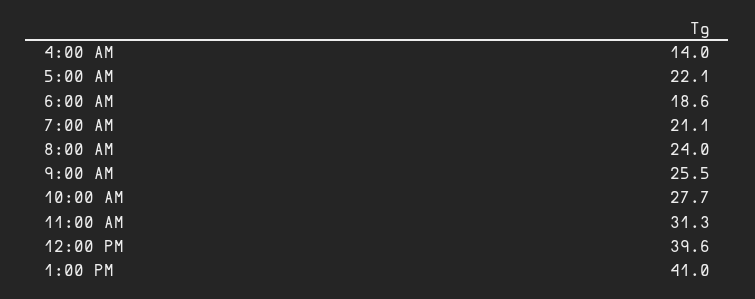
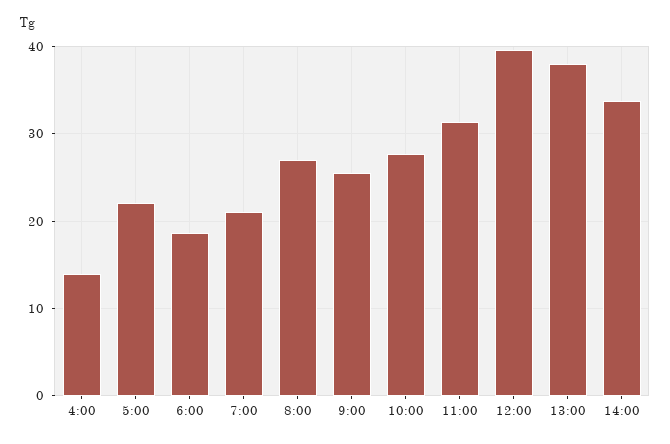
8:00 AM: 24 -> 27
1:00 PM: 41 -> 38
14:00: none -> 34

